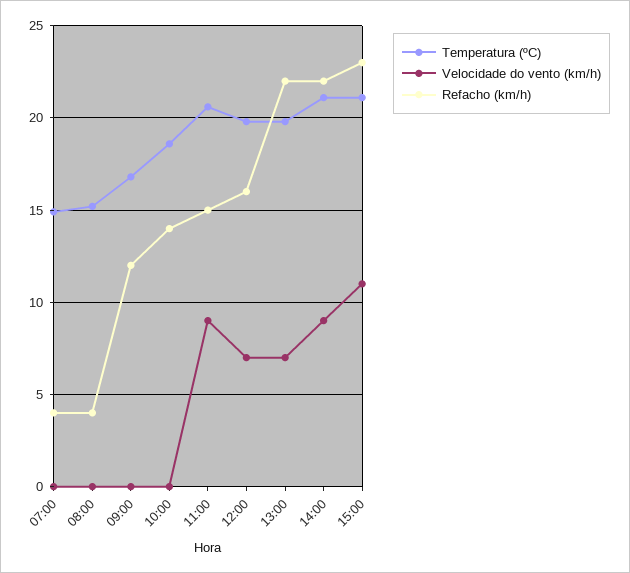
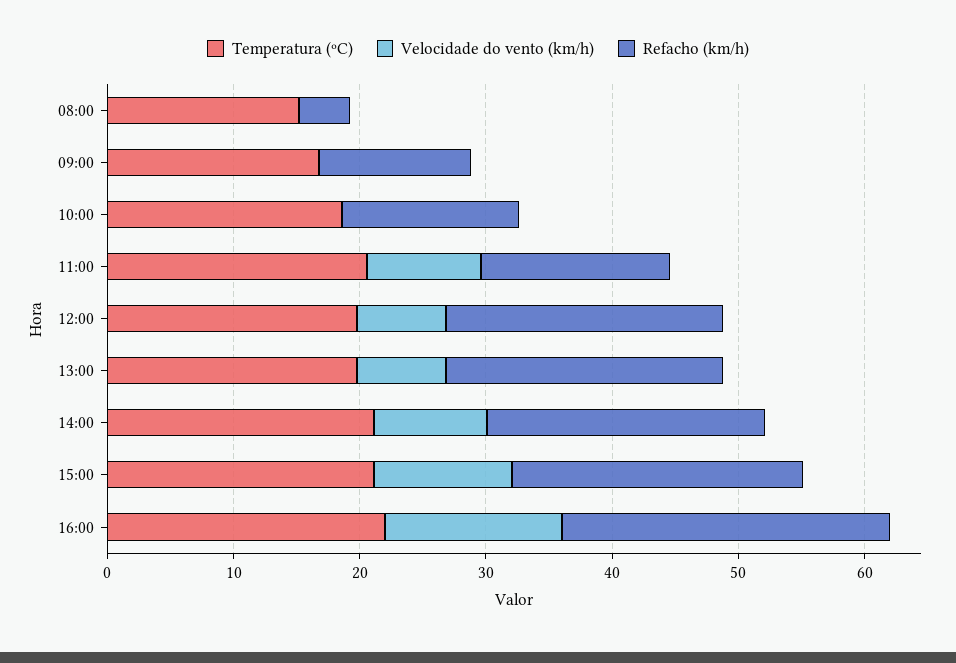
Temperatura (ºC), 07:00: 15 -> none
Velocidade do vento (km/h), 07:00: 0 -> none
Refacho (km/h), 07:00: 4 -> none
Refacho (km/h), 12:00: 16 -> 22
Temperatura (ºC), 16:00: none -> 22
Velocidade do vento (km/h), 16:00: none -> 14
Refacho (km/h), 16:00: none -> 26

